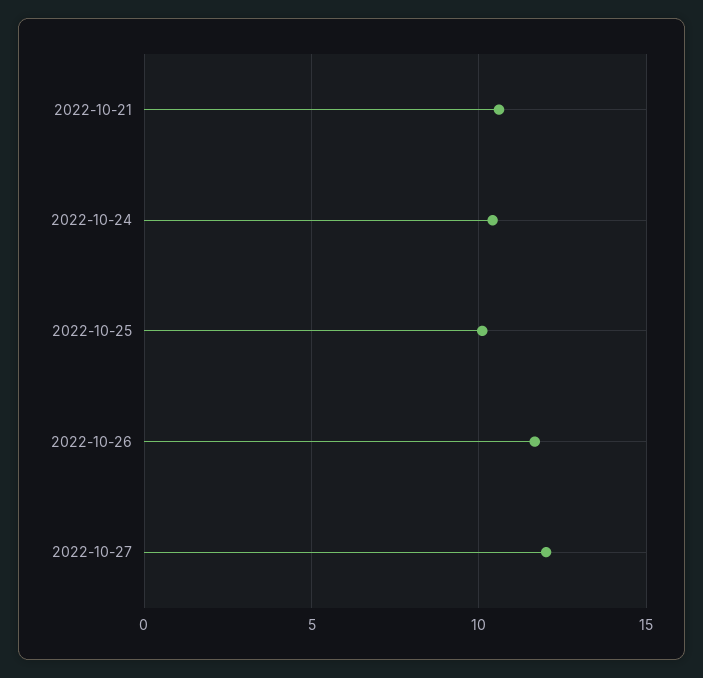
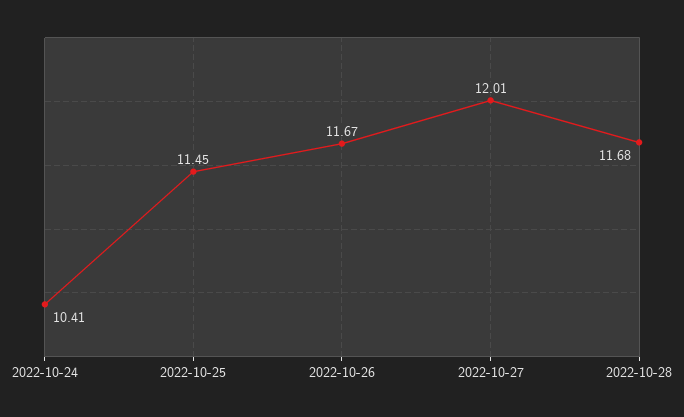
2022-10-21: 10.5 -> none
2022-10-25: 10 -> 11.45
2022-10-28: none -> 11.68

